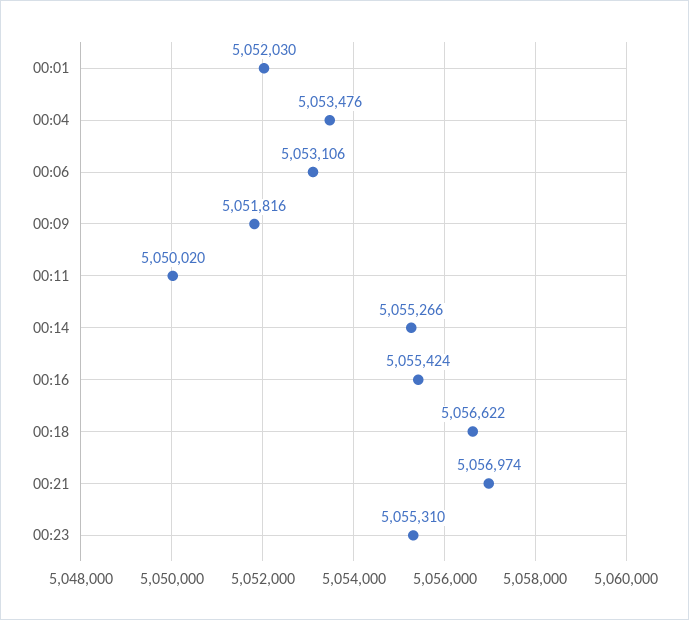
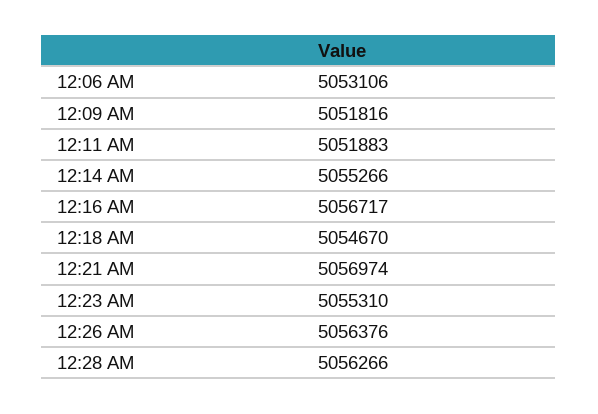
00:01: 5052030 -> none
00:04: 5053476 -> none
00:11: 5050020 -> 5051883
00:16: 5055424 -> 5056717
00:18: 5056622 -> 5054670
12:26 AM: none -> 5056376
12:28 AM: none -> 5056266

